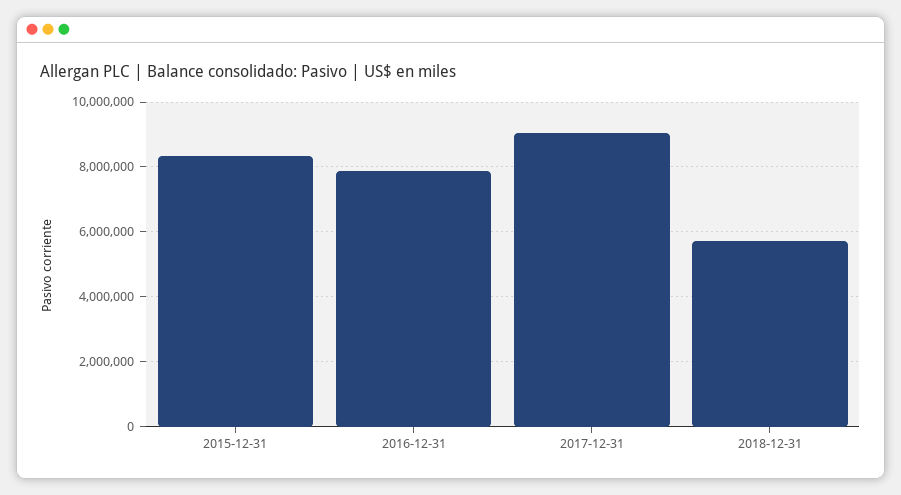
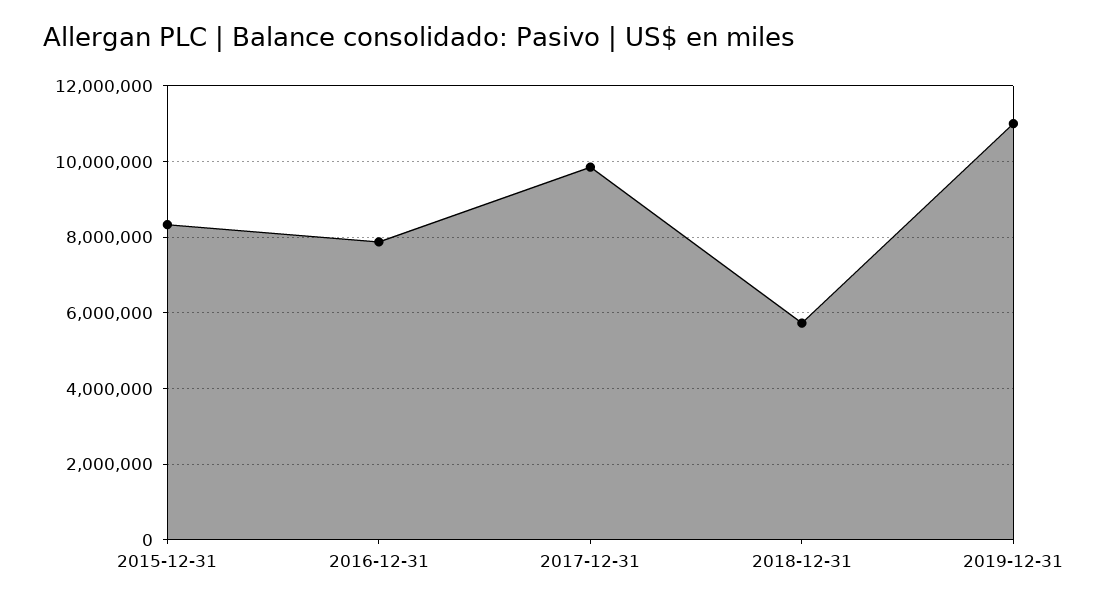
2017-12-31: 9000000 -> 9800000
2019-12-31: none -> 11000000

